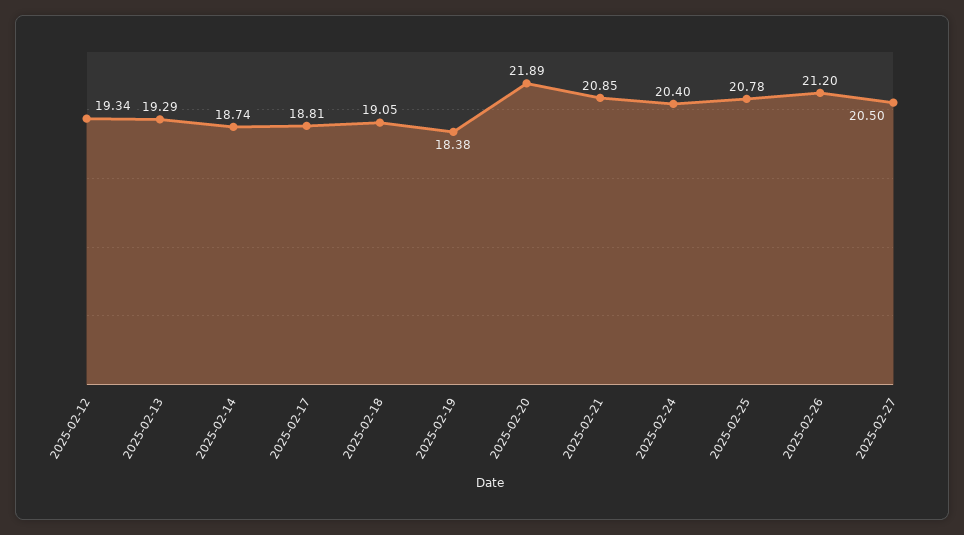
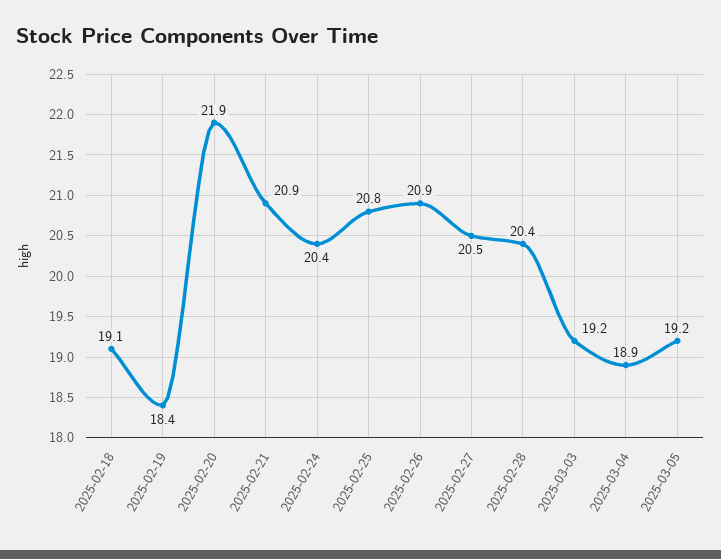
2025-02-12: 19.34 -> none
2025-02-13: 19.29 -> none
2025-02-14: 18.74 -> none
2025-02-17: 18.81 -> none
2025-02-26: 21.2 -> 20.9
2025-02-28: none -> 20.4
2025-03-03: none -> 19.2
2025-03-04: none -> 18.9
2025-03-05: none -> 19.2

